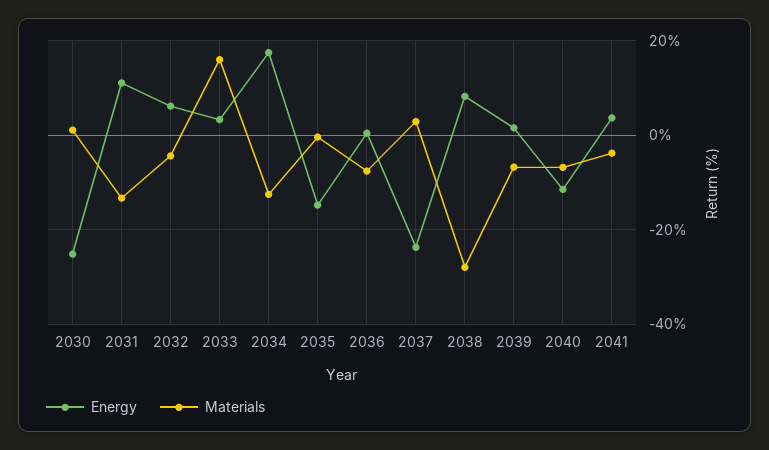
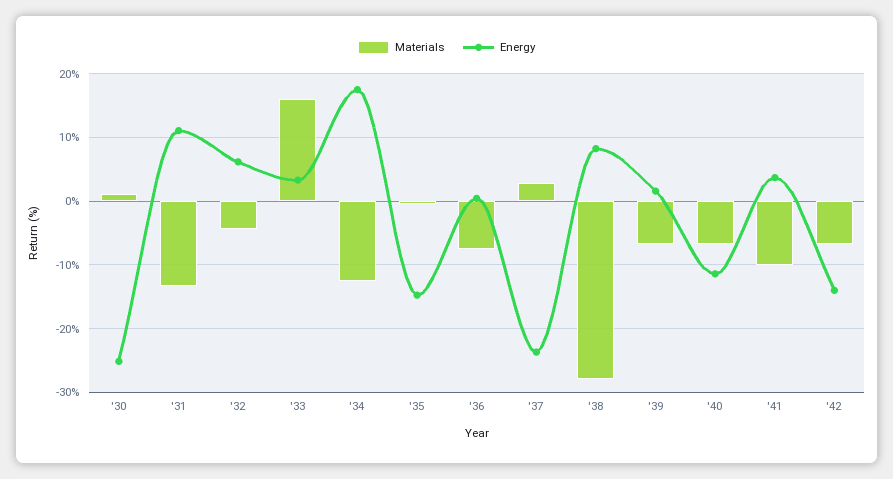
Materials, 2041: -4 -> -10
Materials, '42: none -> -7
Energy, '42: none -> -14

